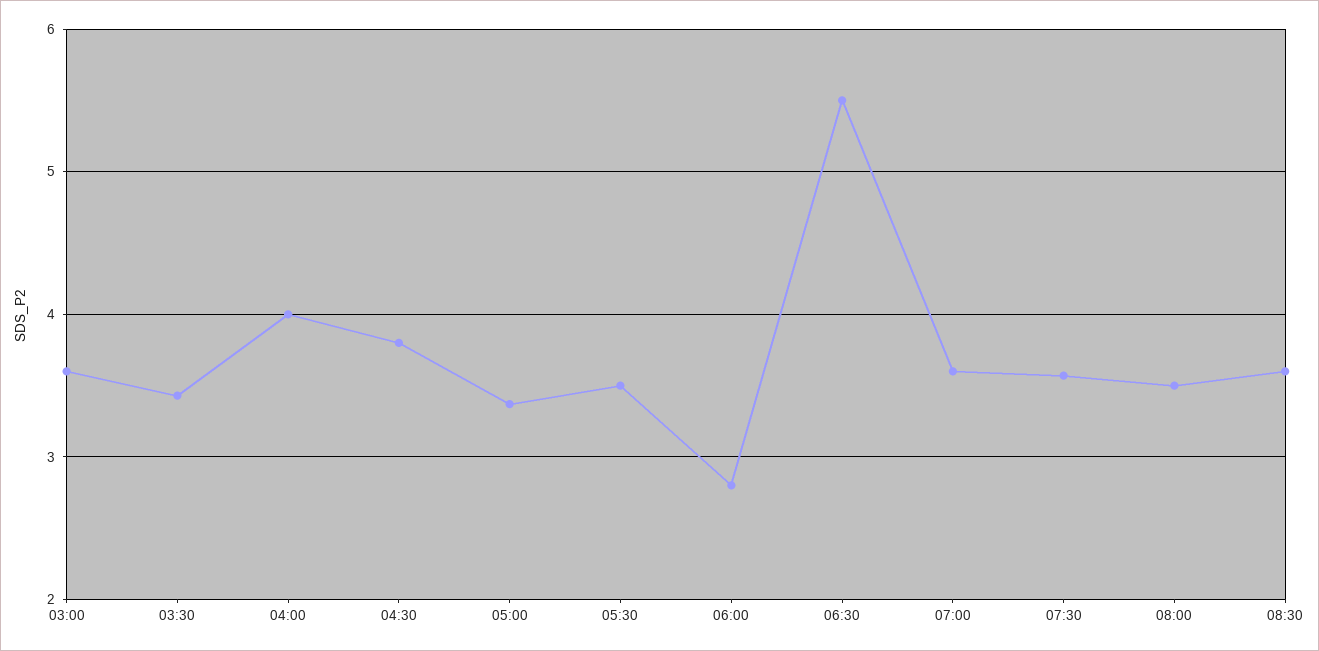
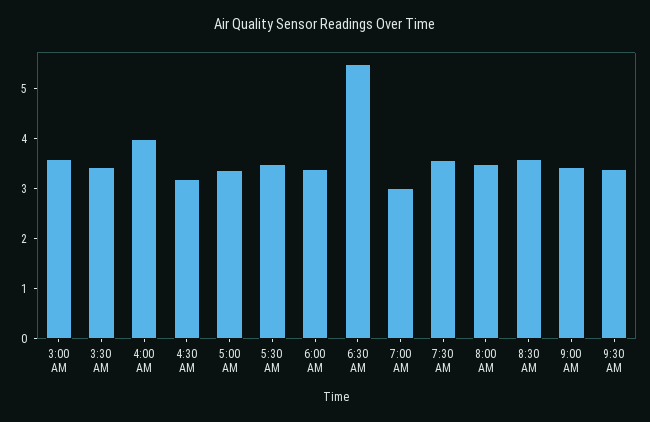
04:30: 3.8 -> 3.2
06:00: 2.8 -> 3.4
07:00: 3.6 -> 3
9:00 AM: none -> 3.4
9:30 AM: none -> 3.4

